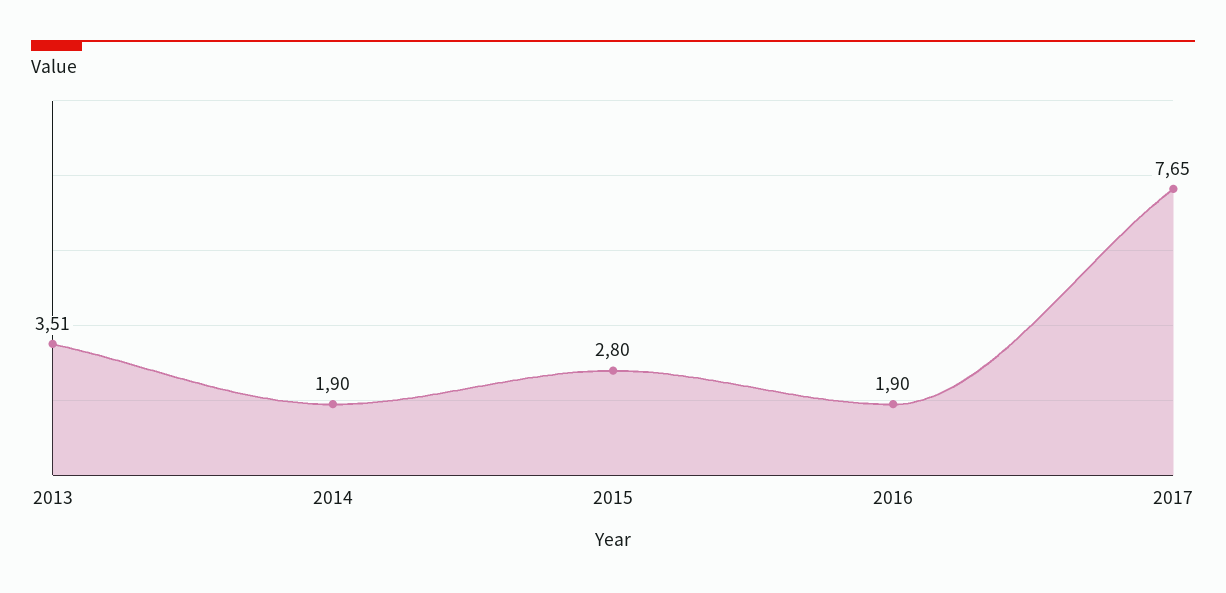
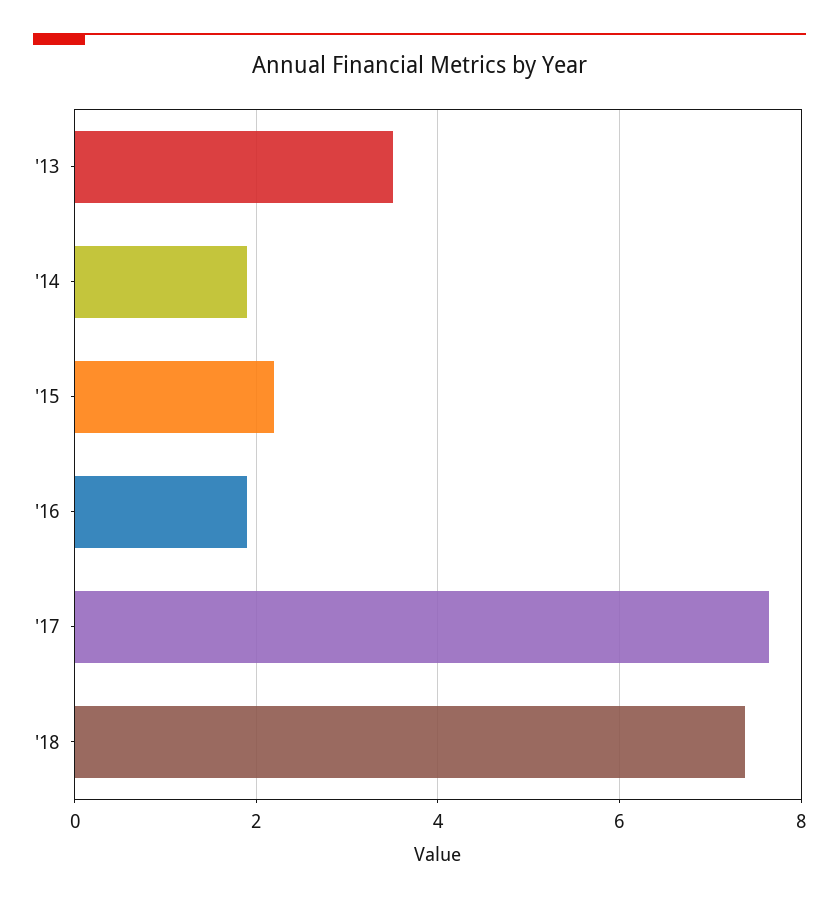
2015: 2.8 -> 2.2
'18: none -> 7.4

